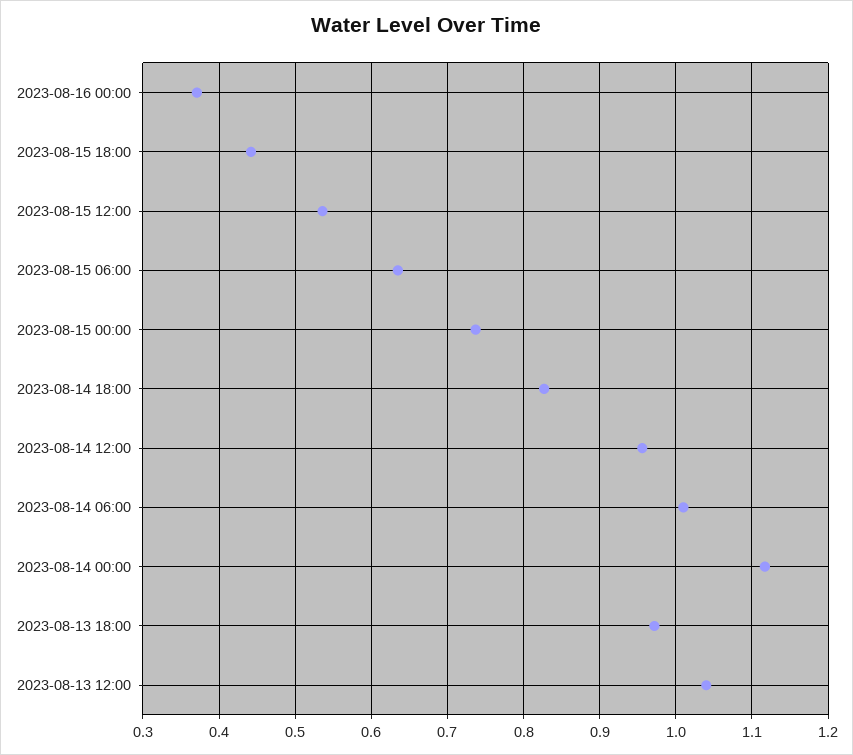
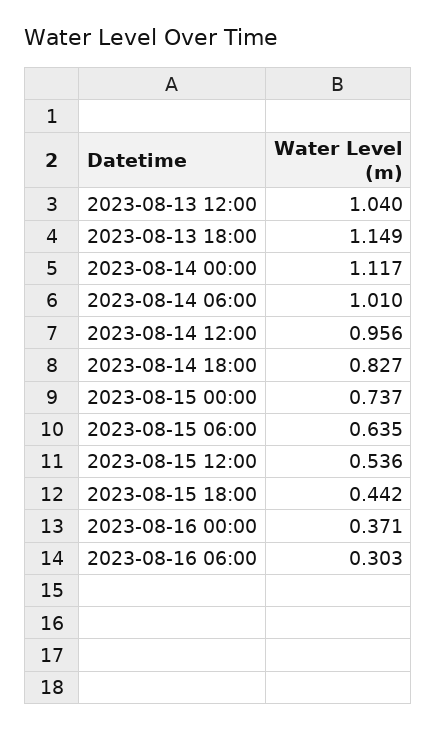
2023-08-13 18:00: 0.97 -> 1.149
2023-08-16 06:00: none -> 0.303

